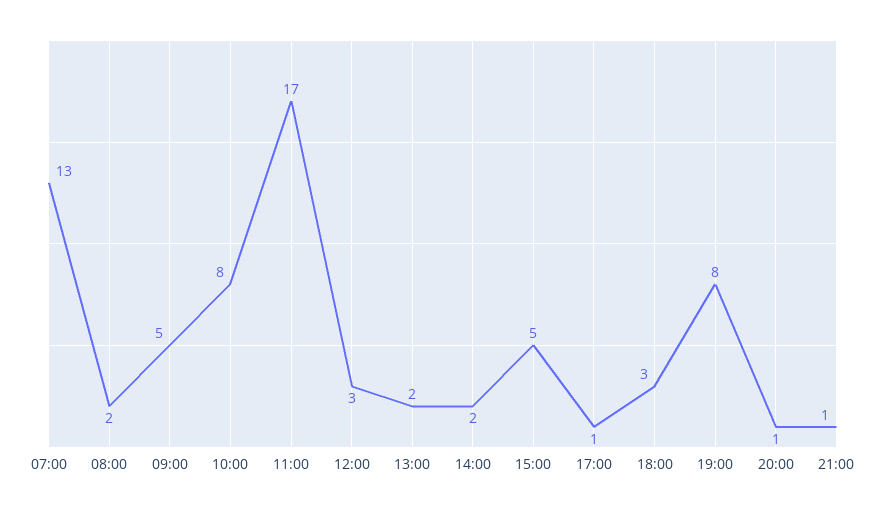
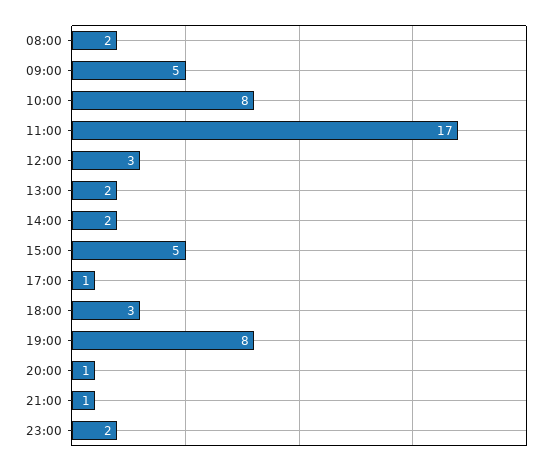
07:00: 13 -> none
23:00: none -> 2

